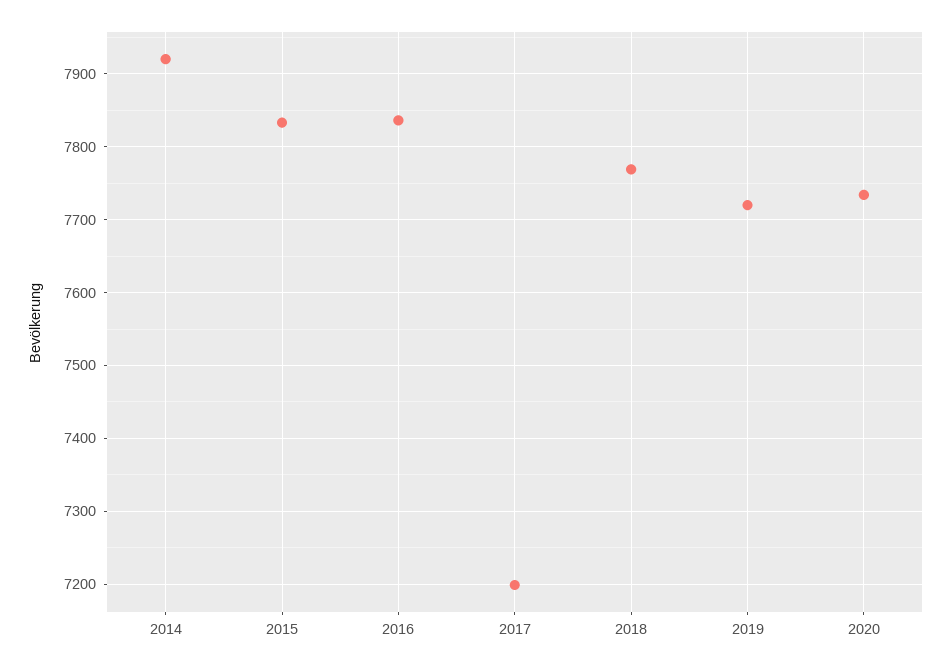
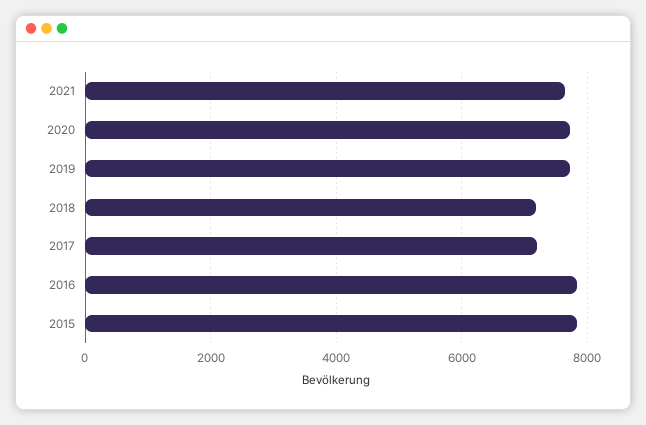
2014: 7920 -> none
2018: 7770 -> 7200
2021: none -> 7600

